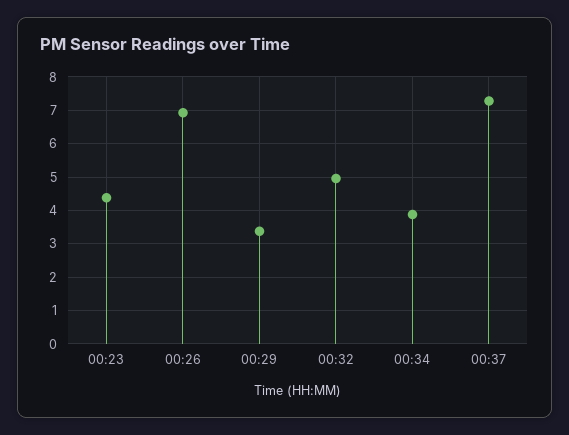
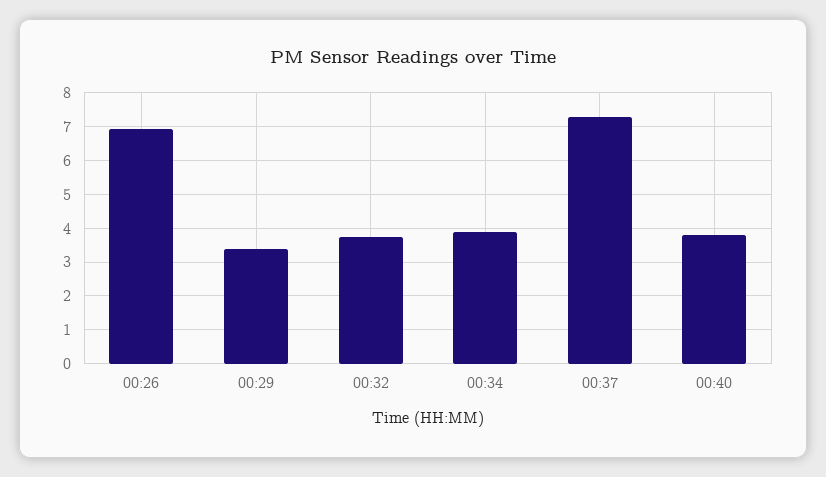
00:23: 4.4 -> none
00:32: 5 -> 3.8
00:40: none -> 3.8

